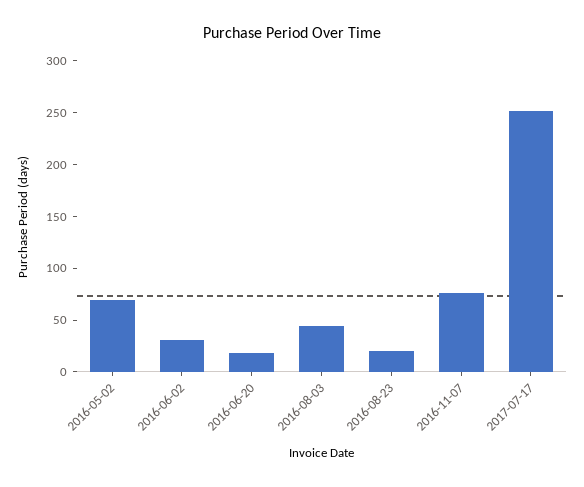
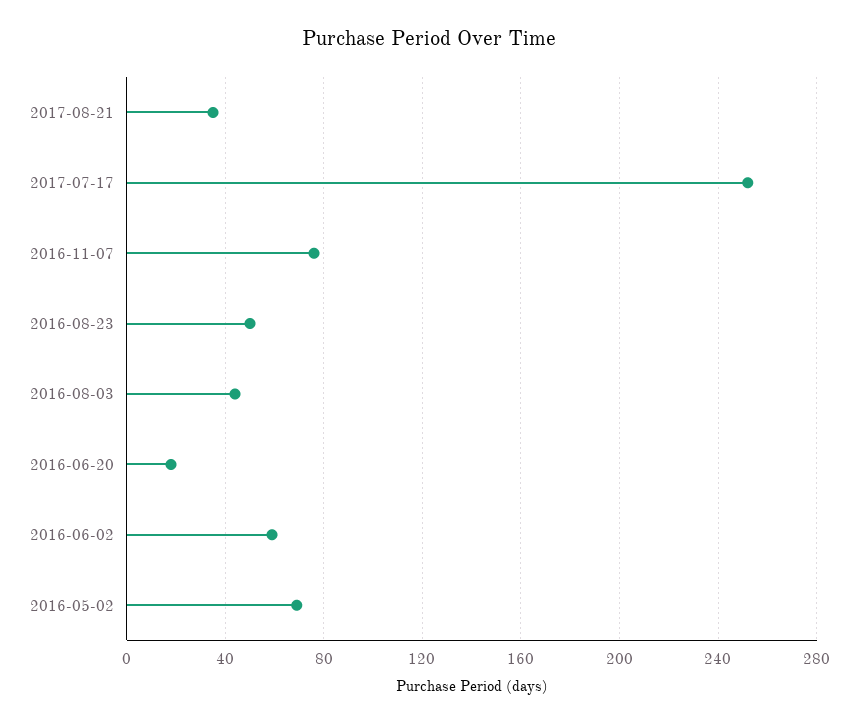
2016-06-02: 30 -> 60
2016-08-23: 20 -> 50
2017-08-21: none -> 35

